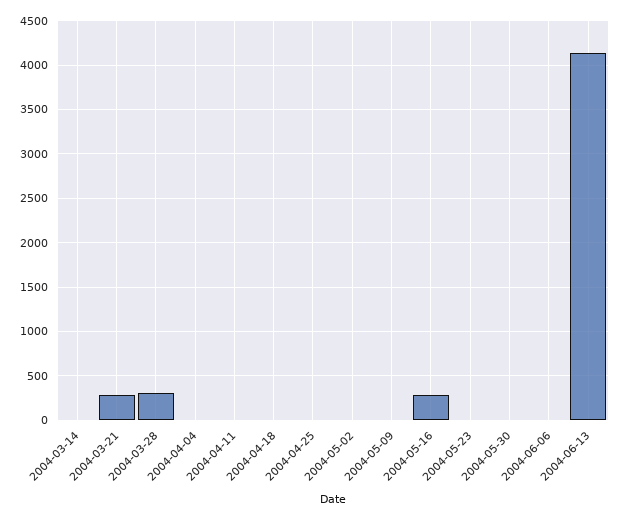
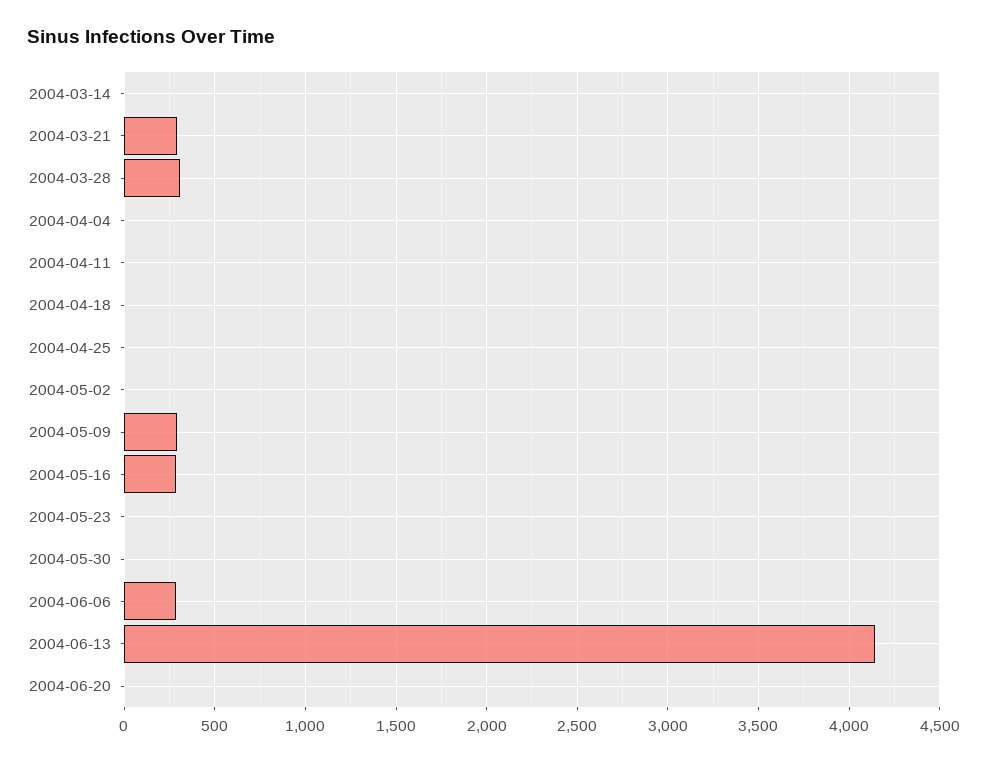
2004-05-09: 0 -> 300
2004-06-06: 0 -> 300
2004-06-20: none -> 0

